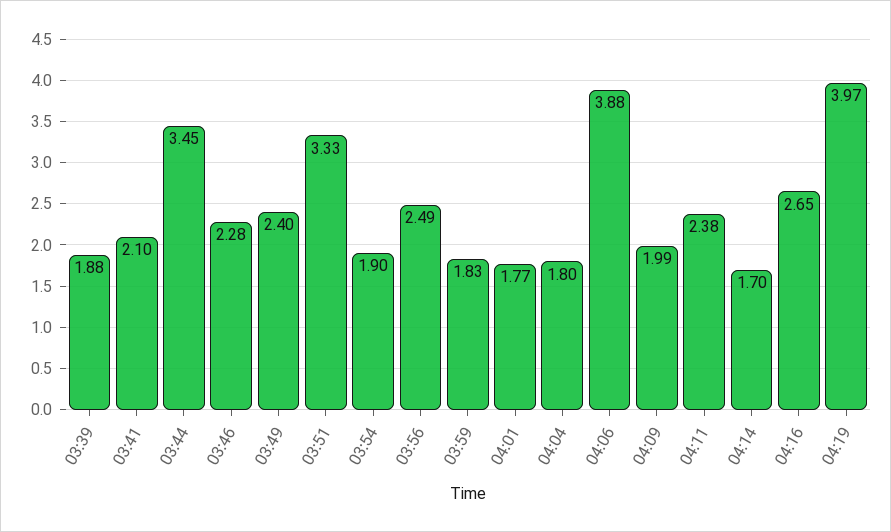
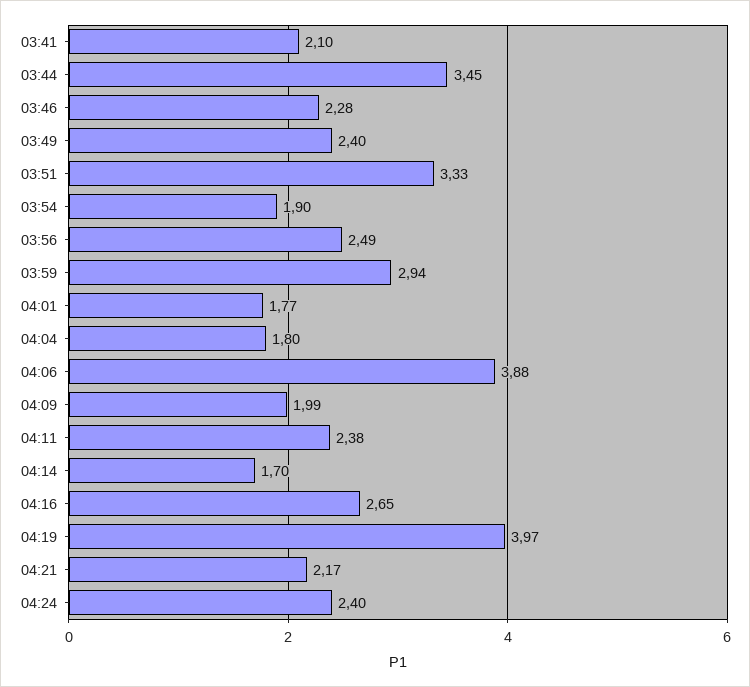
03:39: 1.88 -> none
03:59: 1.83 -> 2.94
04:21: none -> 2.17
04:24: none -> 2.4

